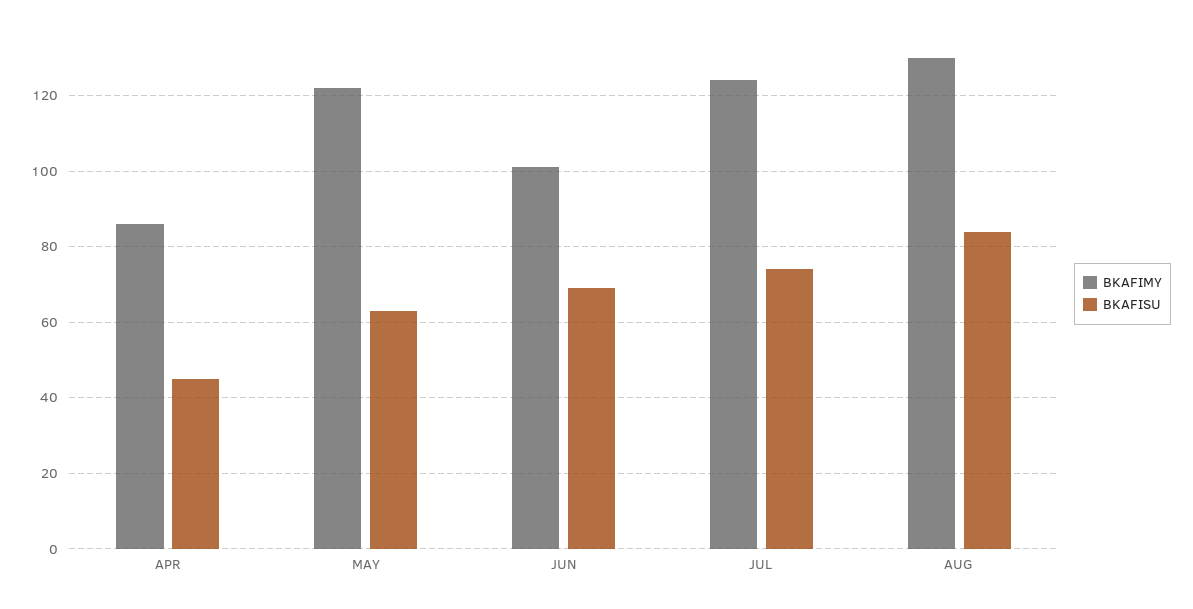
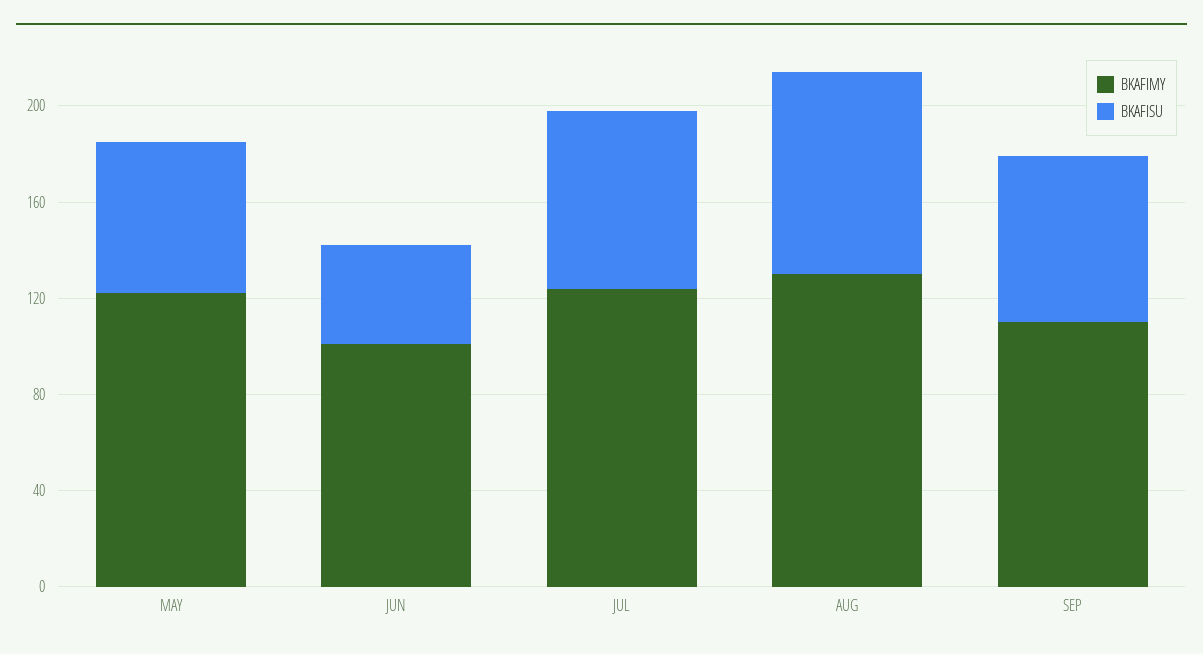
BKAFIMY, APR: 85 -> none
BKAFISU, APR: 45 -> none
BKAFISU, JUN: 70 -> 40
BKAFIMY, SEP: none -> 110
BKAFISU, SEP: none -> 70

